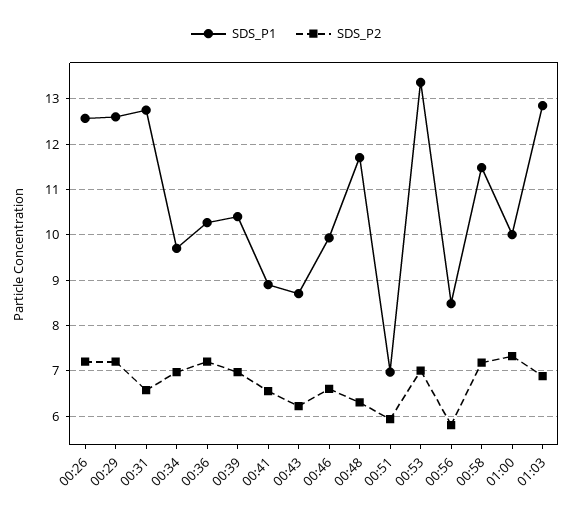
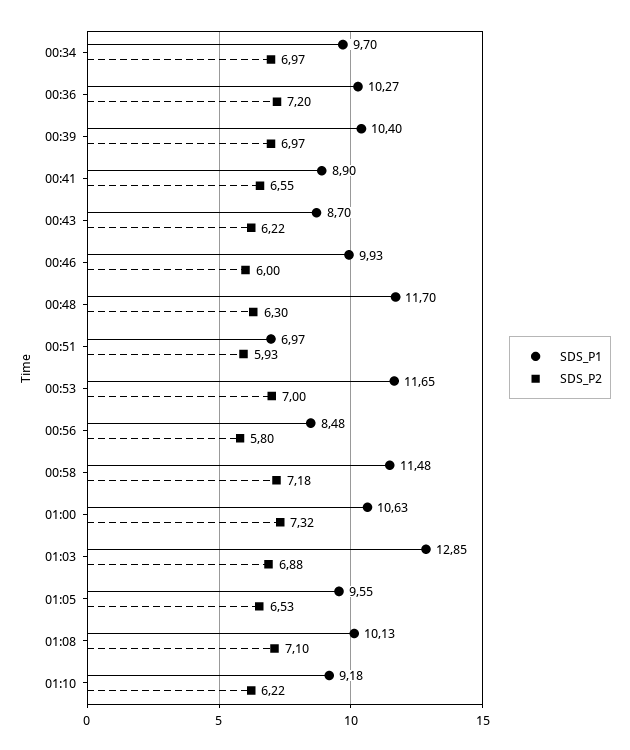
SDS_P1, 00:26: 12.6 -> none
SDS_P2, 00:26: 7.2 -> none
SDS_P1, 00:29: 12.6 -> none
SDS_P2, 00:29: 7.2 -> none
SDS_P1, 00:31: 12.8 -> none
SDS_P2, 00:31: 6.6 -> none
SDS_P2, 00:46: 6.6 -> 6
SDS_P1, 00:53: 13.4 -> 11.65
SDS_P1, 01:00: 10 -> 10.63
SDS_P1, 01:05: none -> 9.55
SDS_P2, 01:05: none -> 6.53
SDS_P1, 01:08: none -> 10.13
SDS_P2, 01:08: none -> 7.1
SDS_P1, 01:10: none -> 9.18
SDS_P2, 01:10: none -> 6.22

